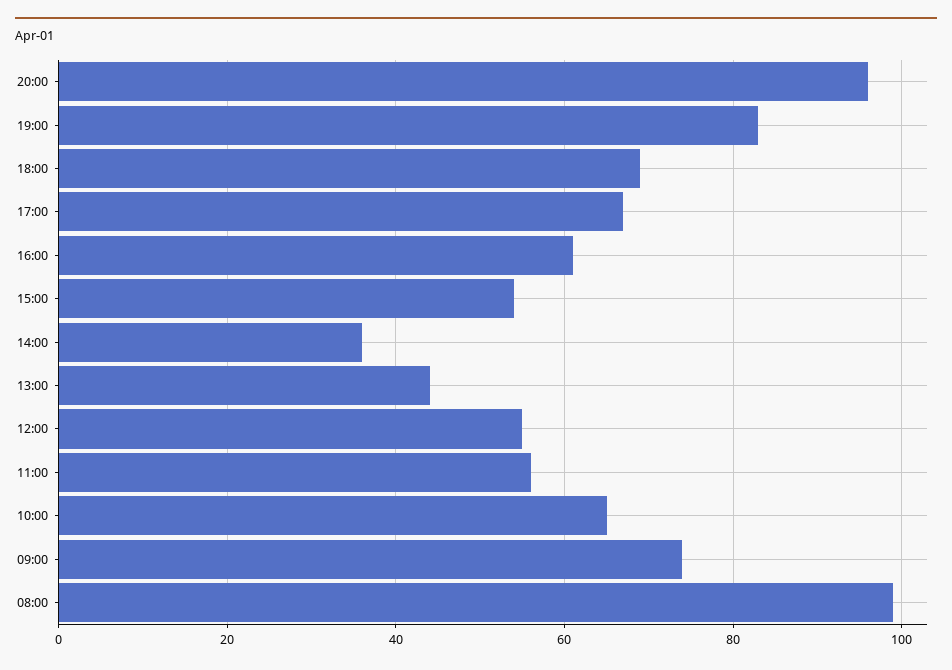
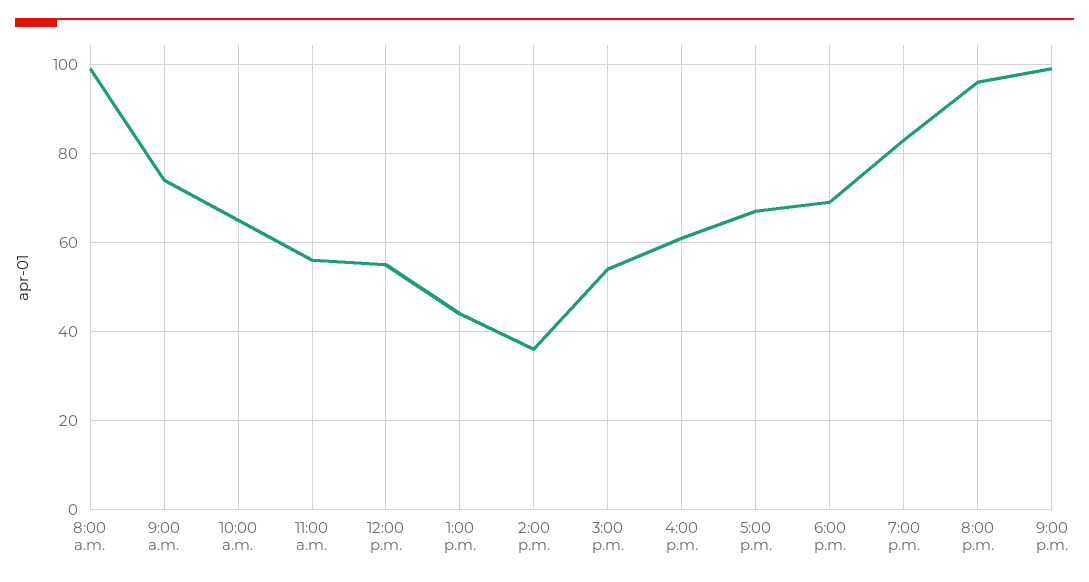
9:00 p.m.: none -> 100

